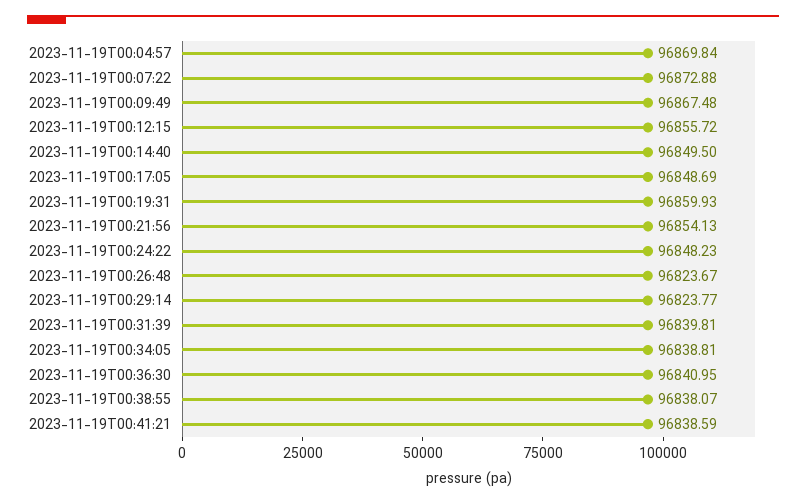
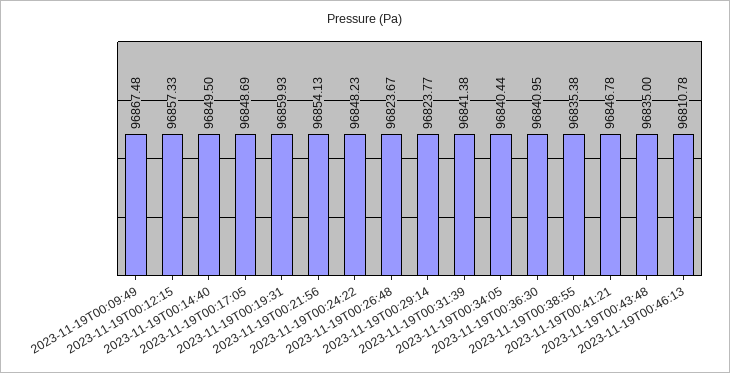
2023-11-19T00:04:57: 96869.84 -> none
2023-11-19T00:07:22: 96872.88 -> none
2023-11-19T00:12:15: 96855.72 -> 96857.33
2023-11-19T00:31:39: 96839.81 -> 96841.38
2023-11-19T00:34:05: 96838.81 -> 96840.44
2023-11-19T00:38:55: 96838.07 -> 96835.38
2023-11-19T00:41:21: 96838.59 -> 96846.78
2023-11-19T00:43:48: none -> 96835
2023-11-19T00:46:13: none -> 96810.78

